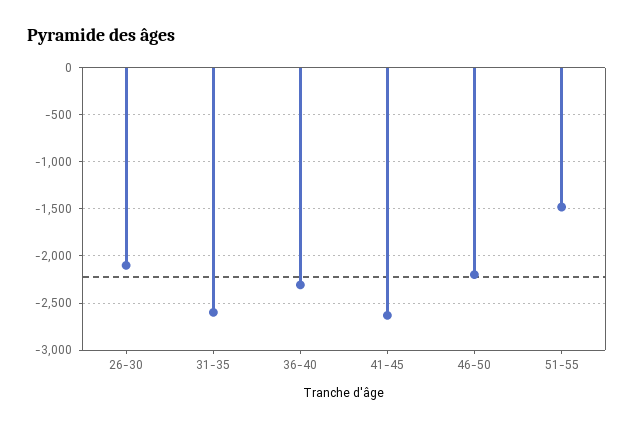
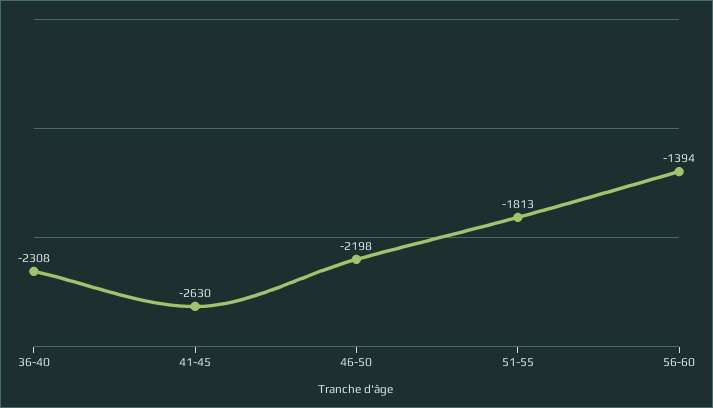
26-30: -2100 -> none
31-35: -2600 -> none
51-55: -1500 -> -1813
56-60: none -> -1394

